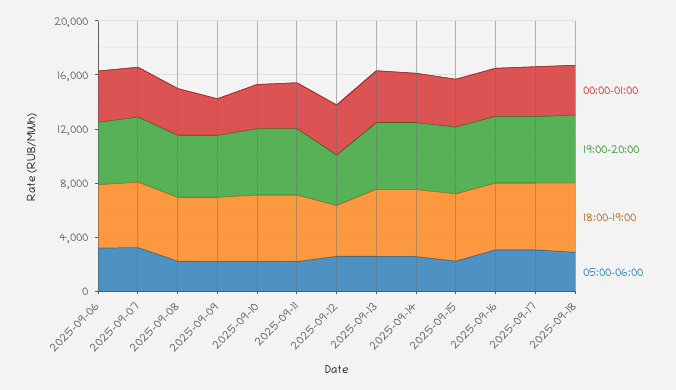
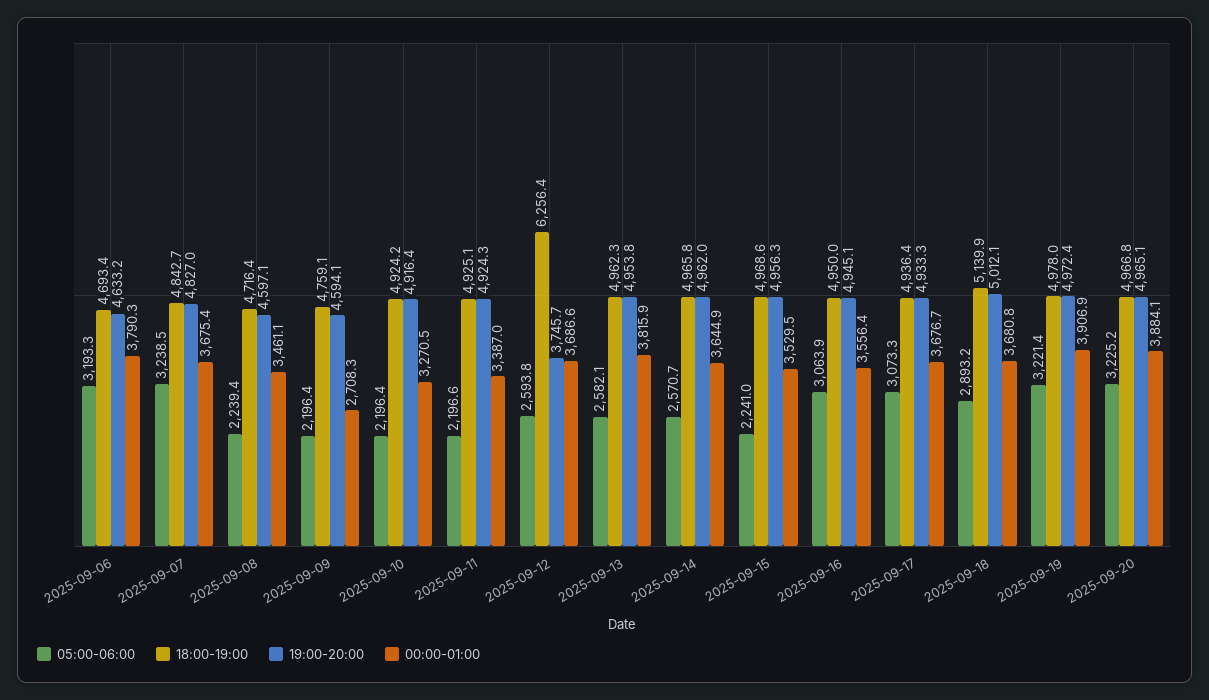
18:00-19:00, 2025-09-12: 4000 -> 6256.4
05:00-06:00, 2025-09-19: none -> 3221.4
18:00-19:00, 2025-09-19: none -> 4978
19:00-20:00, 2025-09-19: none -> 4972.4
00:00-01:00, 2025-09-19: none -> 3906.9
05:00-06:00, 2025-09-20: none -> 3225.2
18:00-19:00, 2025-09-20: none -> 4966.8
19:00-20:00, 2025-09-20: none -> 4965.1
00:00-01:00, 2025-09-20: none -> 3884.1

